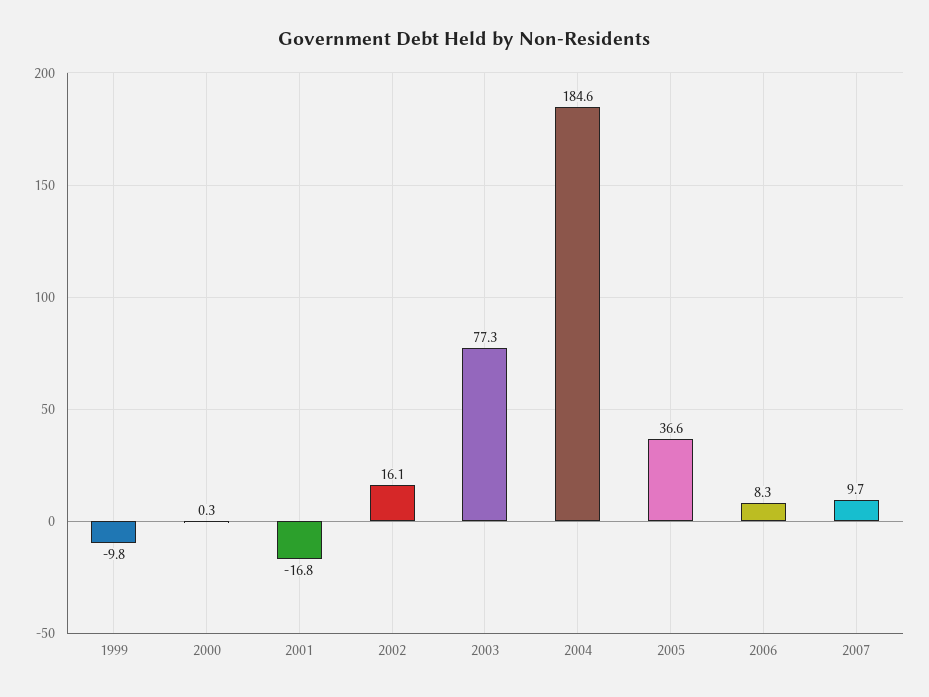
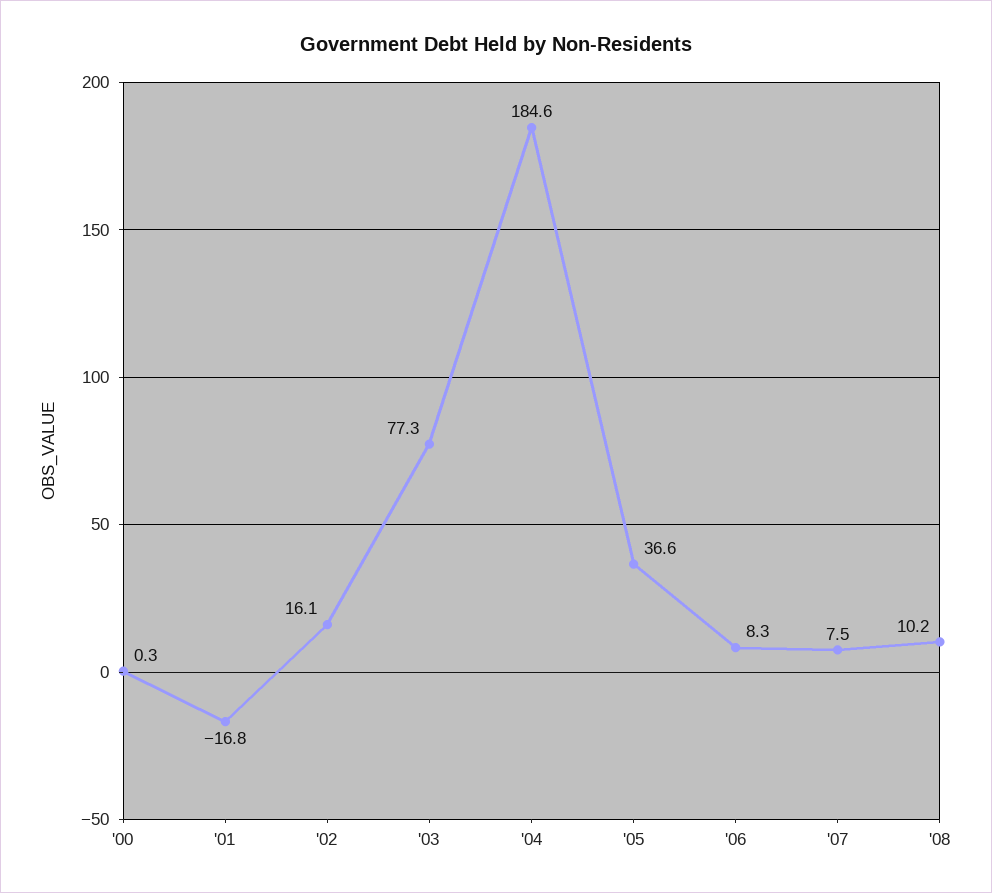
1999: -9.8 -> none
2007: 9.7 -> 7.5
'08: none -> 10.2

